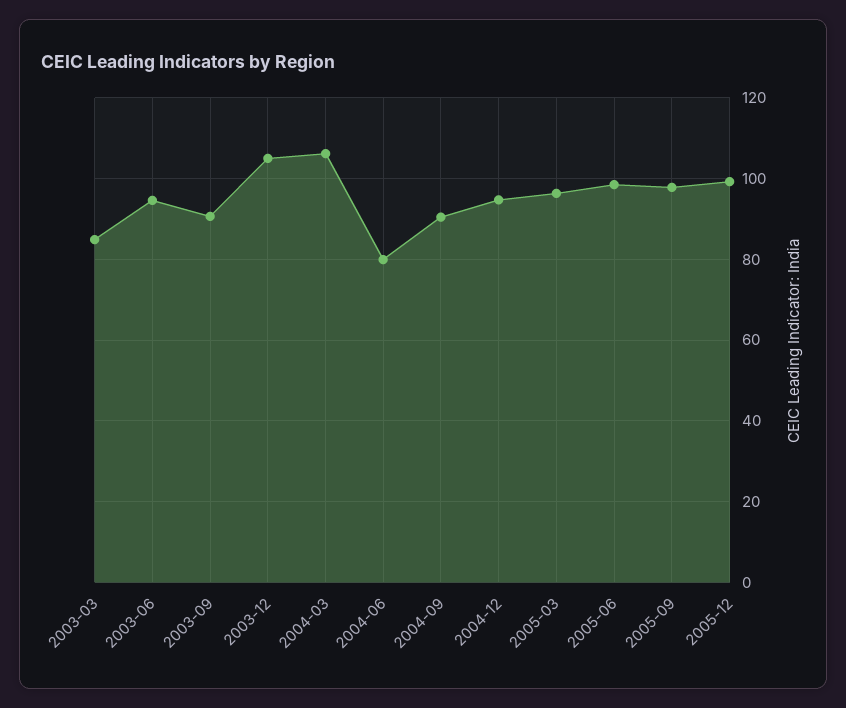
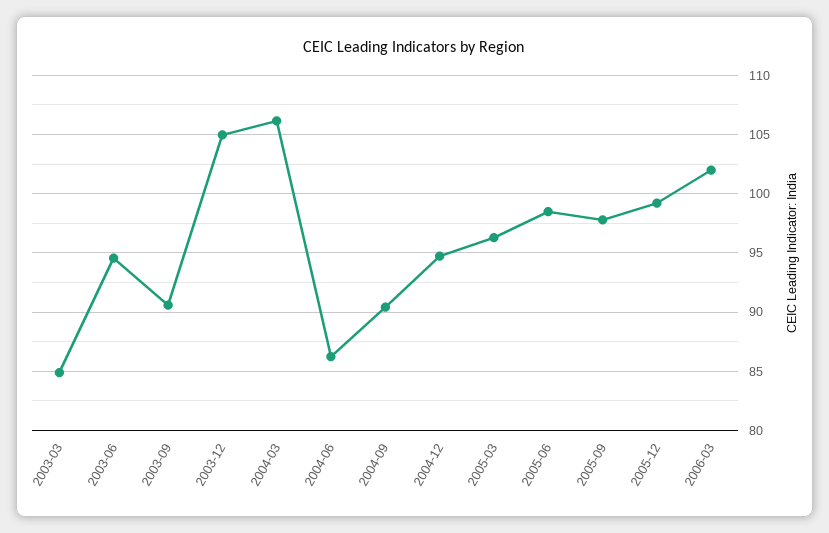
2004-06: 80 -> 86
2006-03: none -> 102

